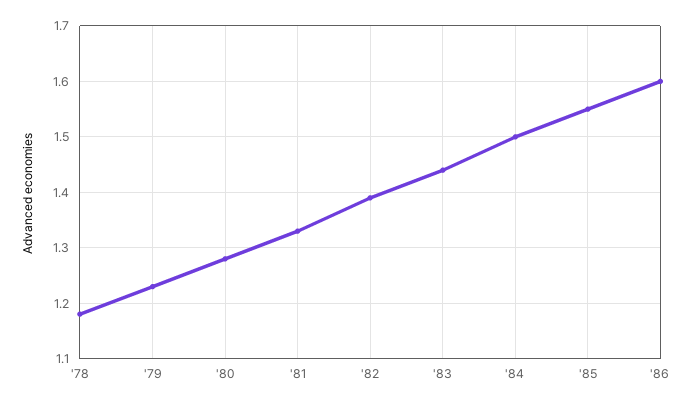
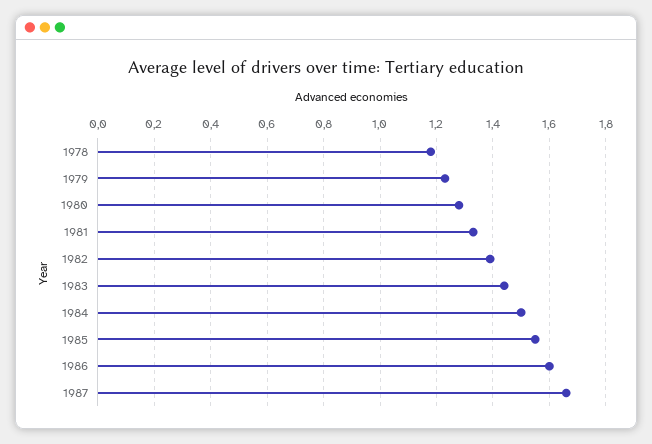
1987: none -> 1.65

